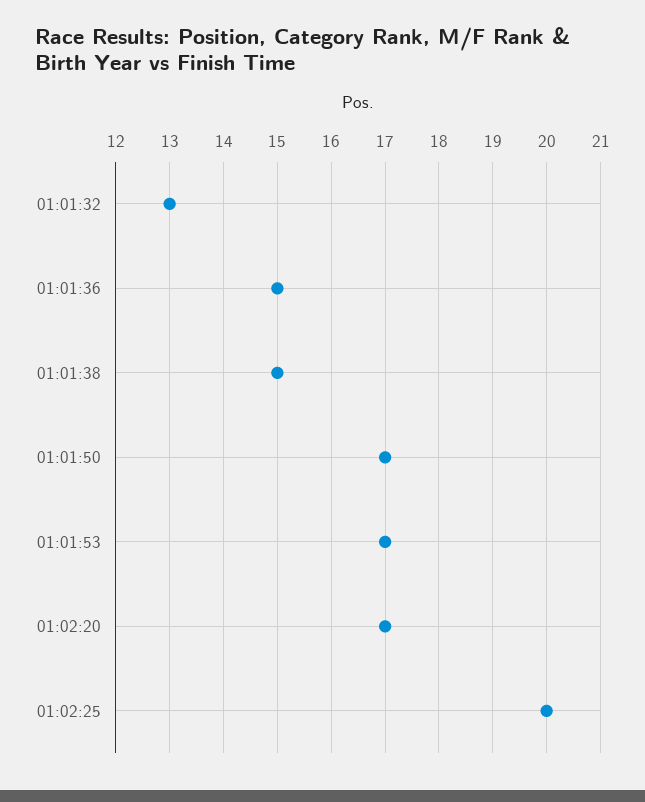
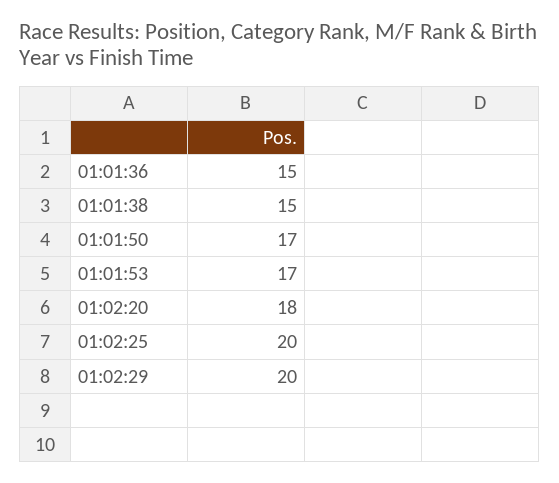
01:01:32: 13 -> none
01:02:20: 17 -> 18
01:02:29: none -> 20

